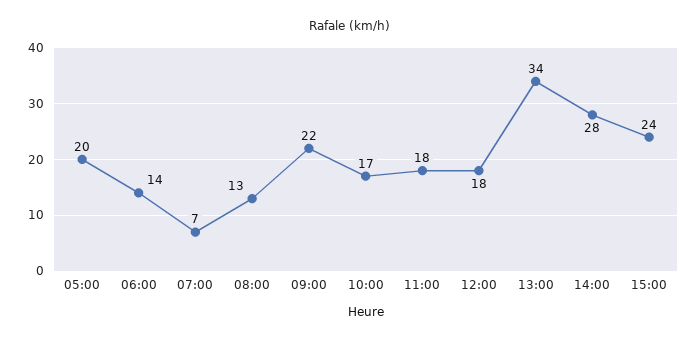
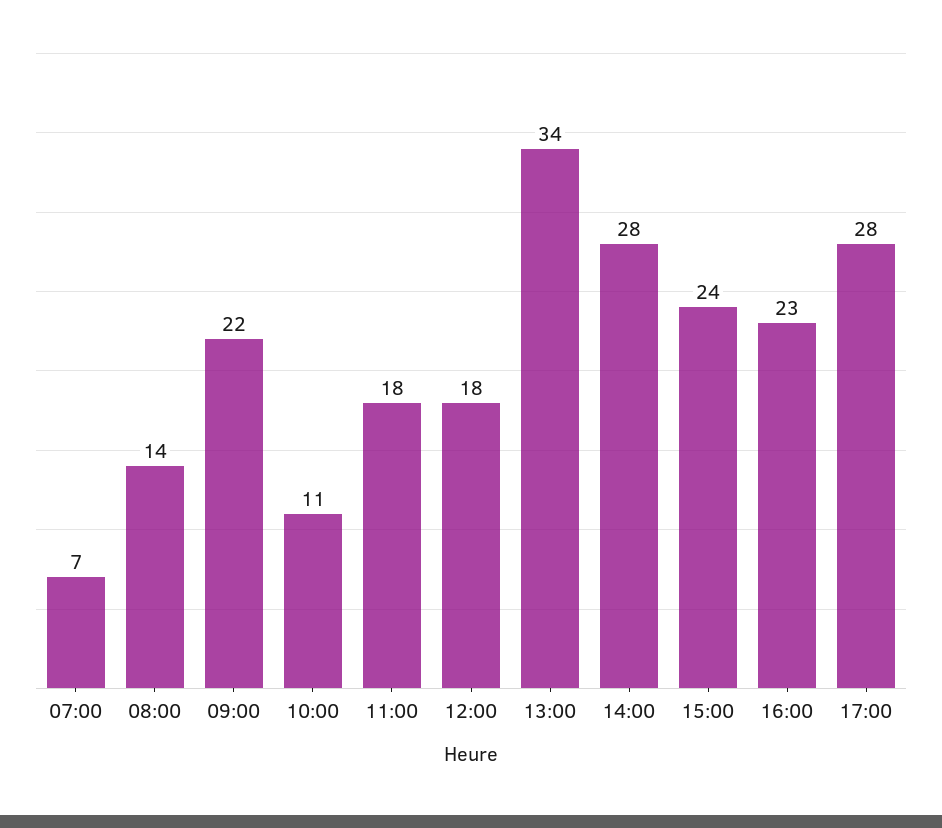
05:00: 20 -> none
06:00: 14 -> none
08:00: 13 -> 14
10:00: 17 -> 11
16:00: none -> 23
17:00: none -> 28

